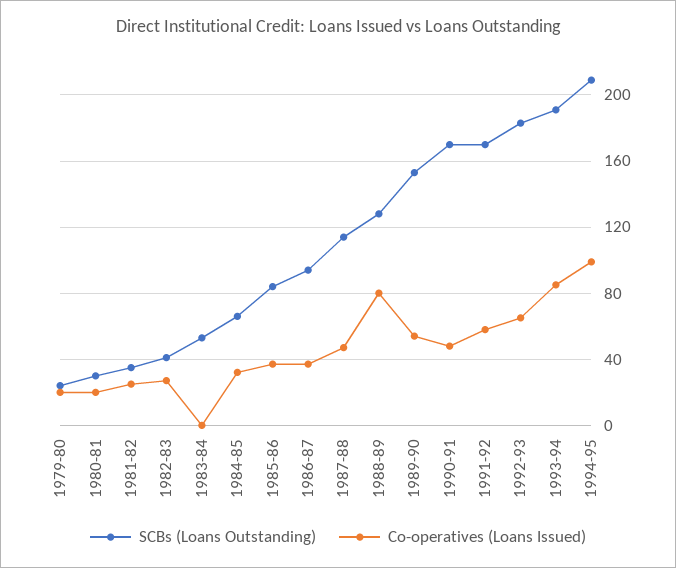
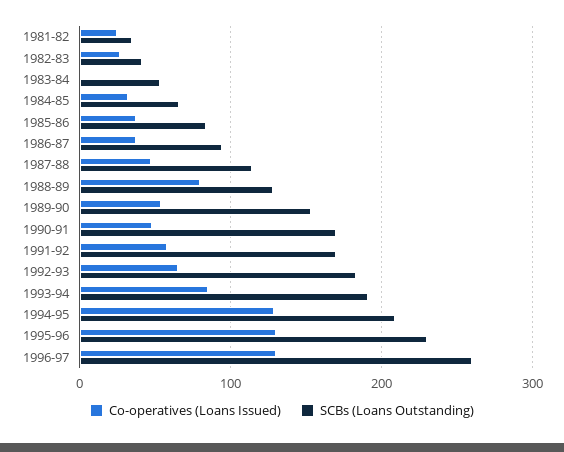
SCBs (Loans Outstanding), 1979-80: 25 -> none
Co-operatives (Loans Issued), 1979-80: 20 -> none
SCBs (Loans Outstanding), 1980-81: 30 -> none
Co-operatives (Loans Issued), 1980-81: 20 -> none
Co-operatives (Loans Issued), 1994-95: 100 -> 130
Co-operatives (Loans Issued), 1995-96: none -> 130
SCBs (Loans Outstanding), 1995-96: none -> 230
Co-operatives (Loans Issued), 1996-97: none -> 130
SCBs (Loans Outstanding), 1996-97: none -> 260

